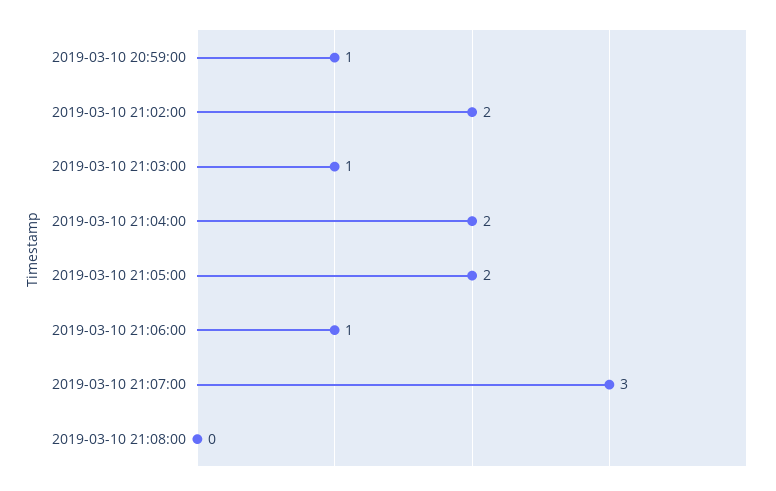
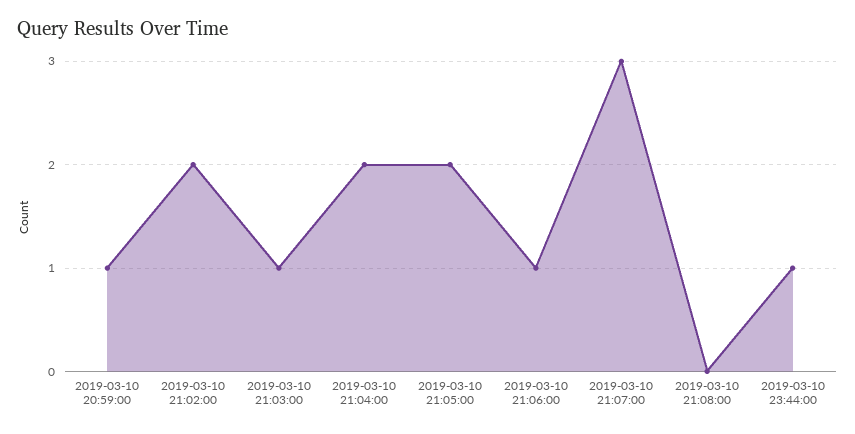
2019-03-10 23:44:00: none -> 1

